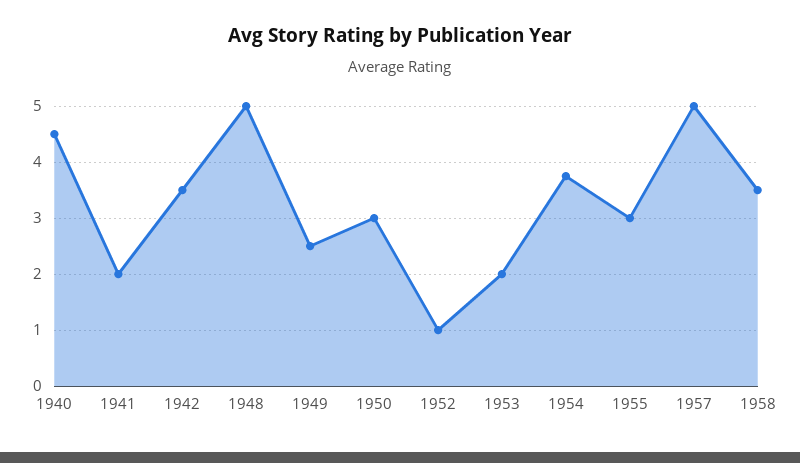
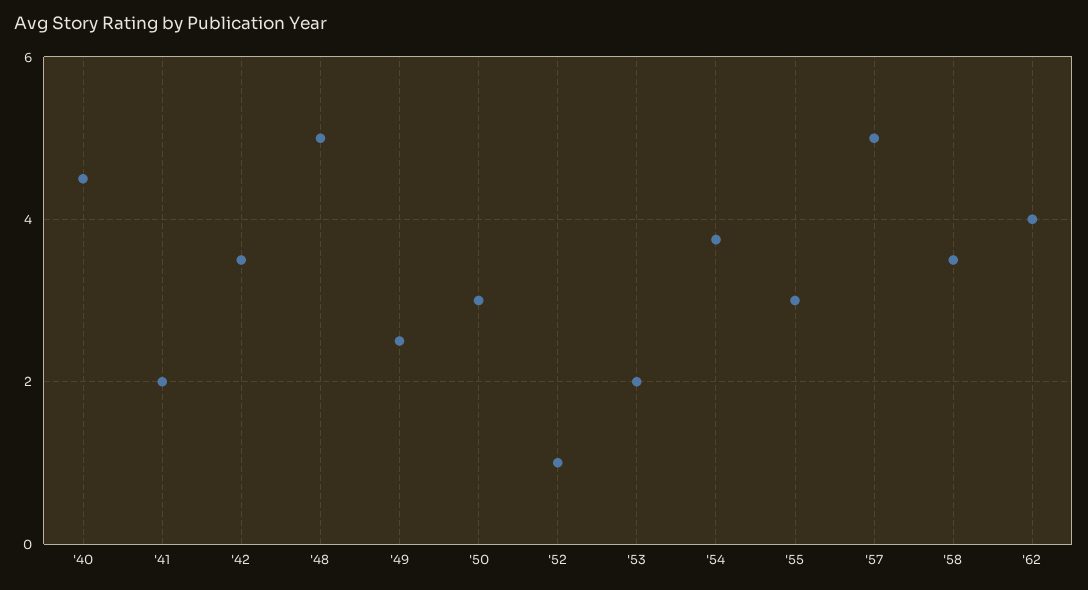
'62: none -> 4

